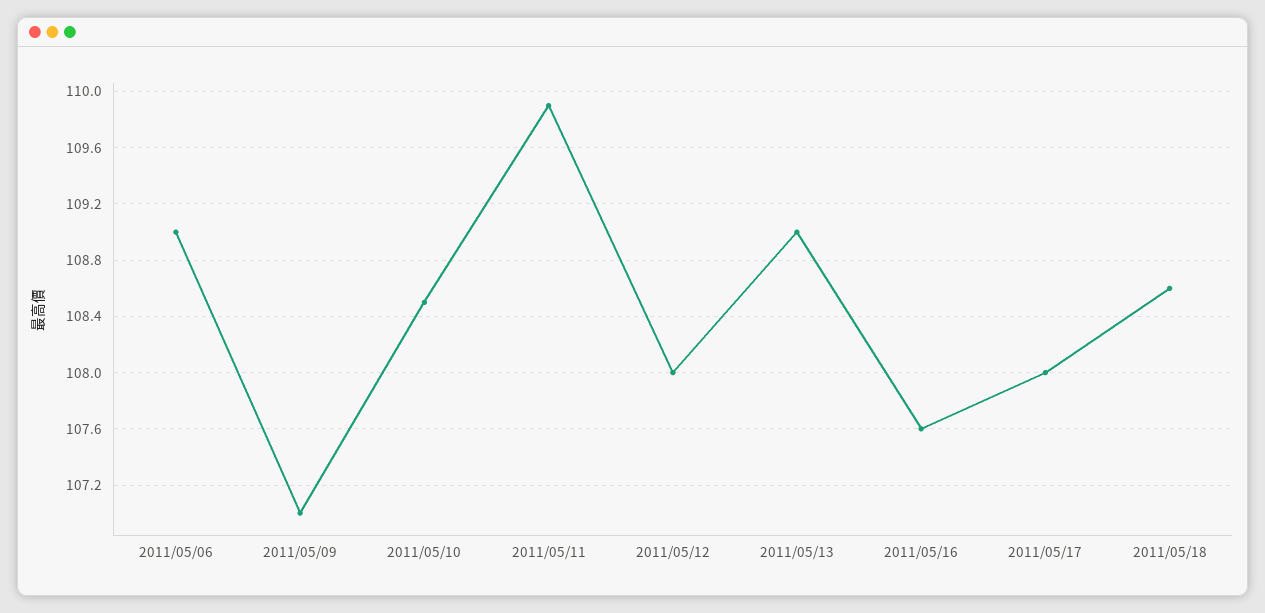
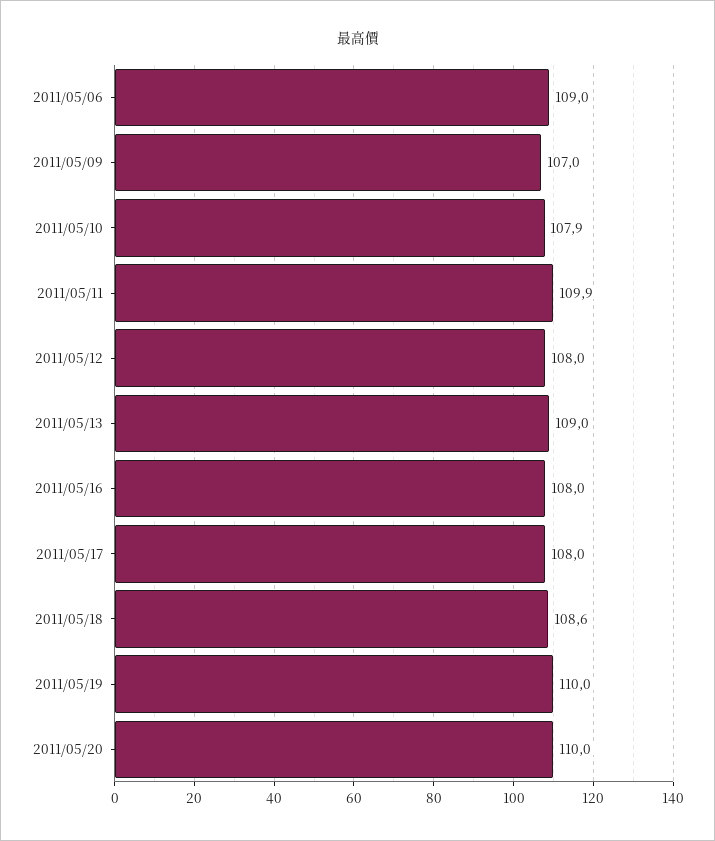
2011/05/10: 108.5 -> 107.9
2011/05/16: 107.6 -> 108
2011/05/19: none -> 110
2011/05/20: none -> 110

